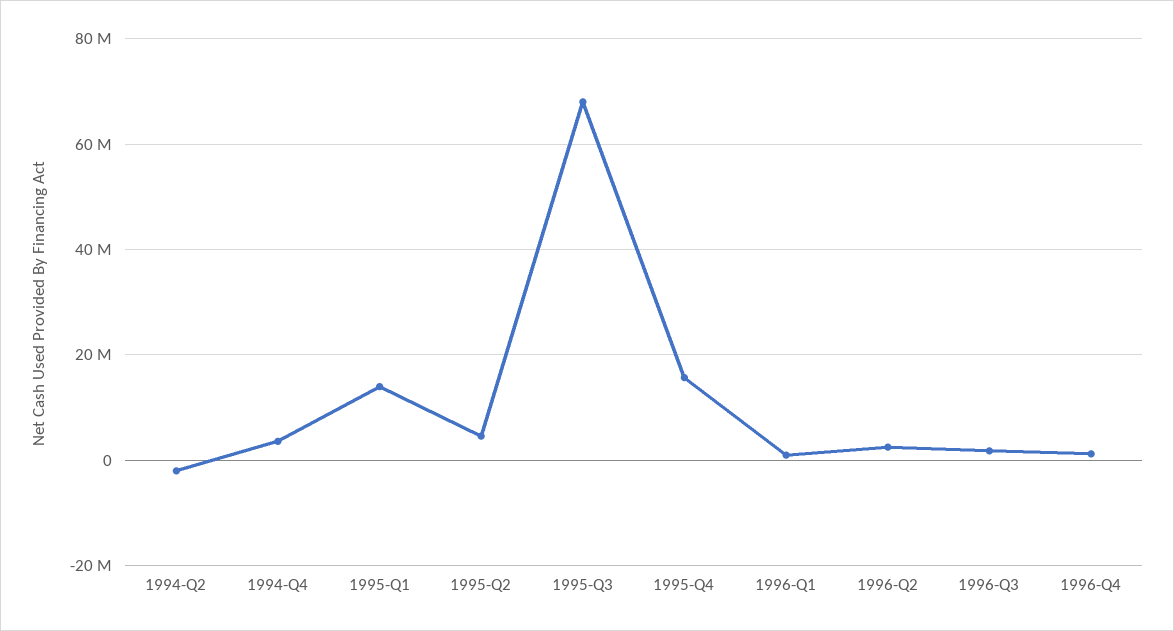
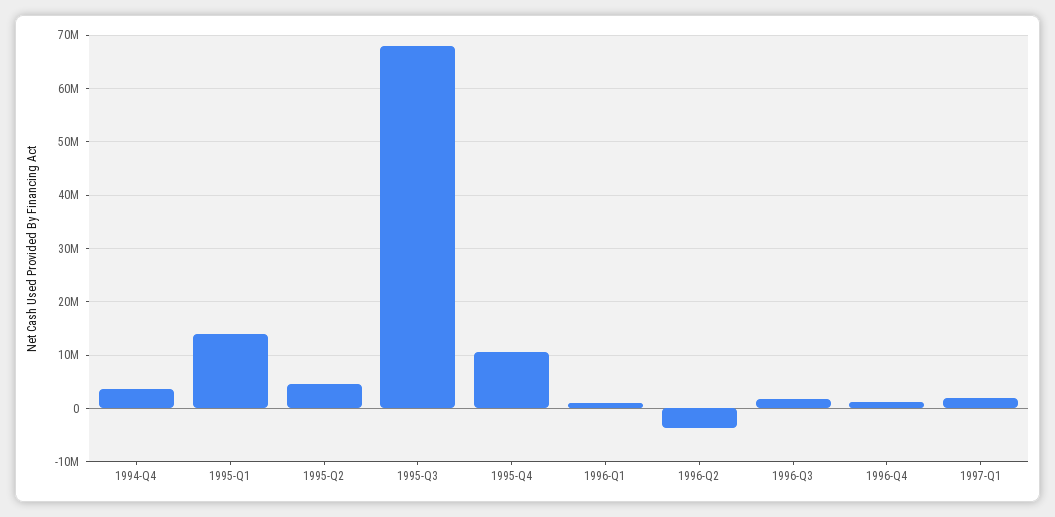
1994-Q2: -2000000 -> none
1995-Q4: 16000000 -> 10000000
1996-Q2: 2000000 -> -4000000
1997-Q1: none -> 2000000

